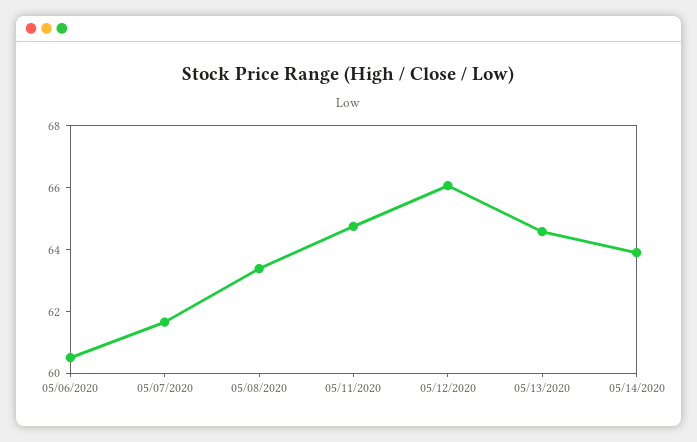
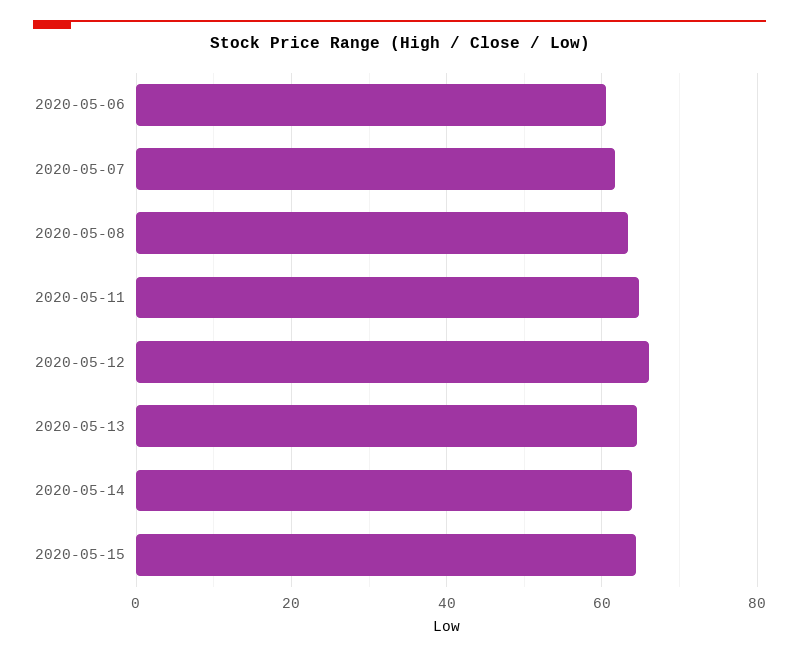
2020-05-15: none -> 64

